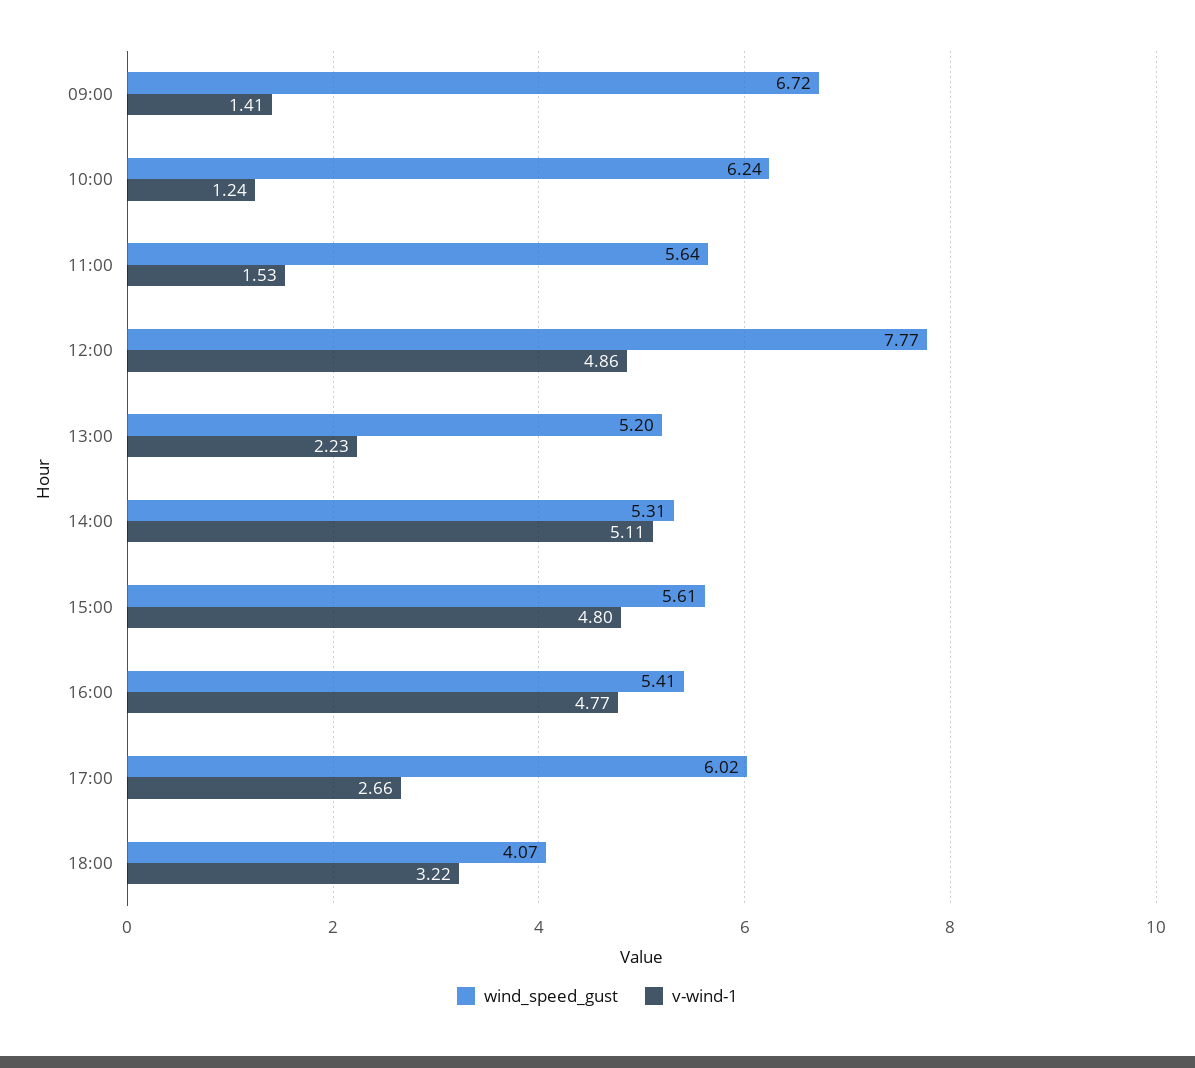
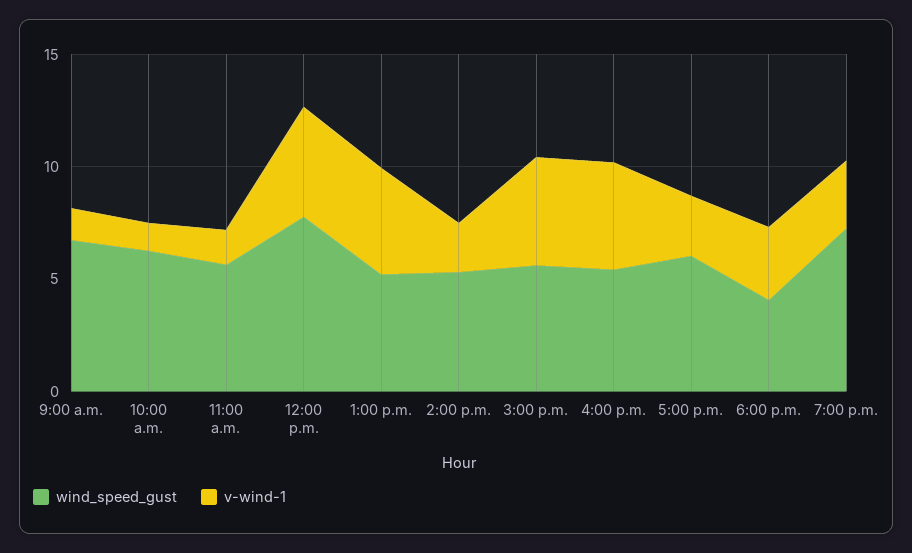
v-wind-1, 13:00: 2.23 -> 5
v-wind-1, 14:00: 5.11 -> 2
wind_speed_gust, 7:00 p.m.: none -> 7
v-wind-1, 7:00 p.m.: none -> 3

